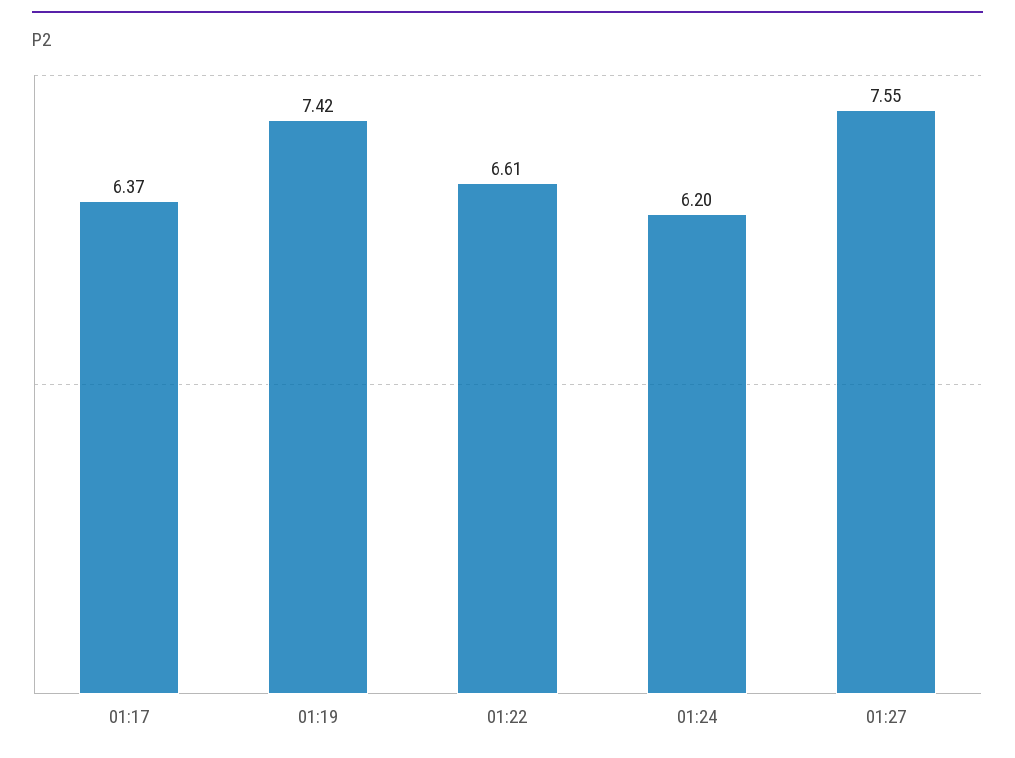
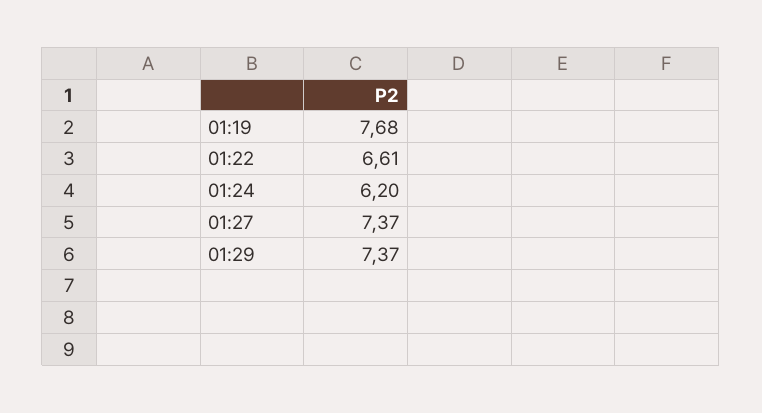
01:17: 6.37 -> none
01:19: 7.42 -> 7.68
01:27: 7.55 -> 7.37
01:29: none -> 7.37

